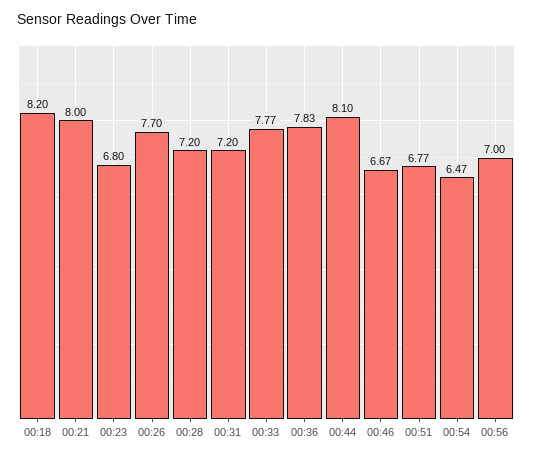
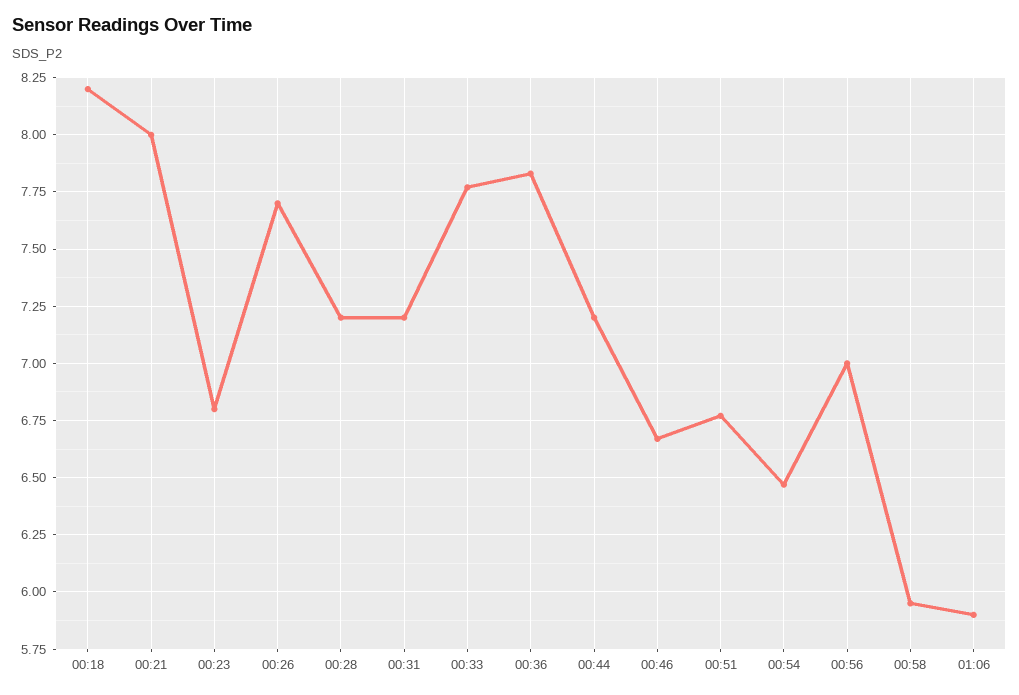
00:44: 8.1 -> 7.2
00:58: none -> 5.95
01:06: none -> 5.9

